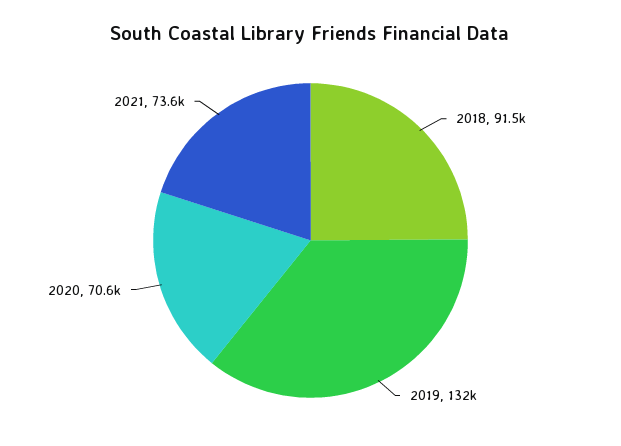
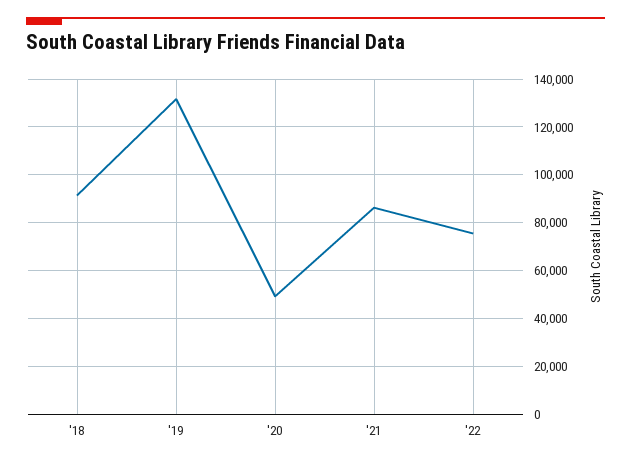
2020: 70600 -> 50000
2021: 73600 -> 85000
'22: none -> 75000

